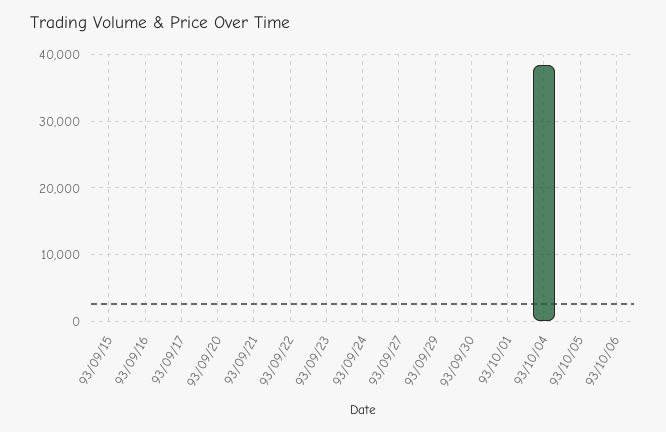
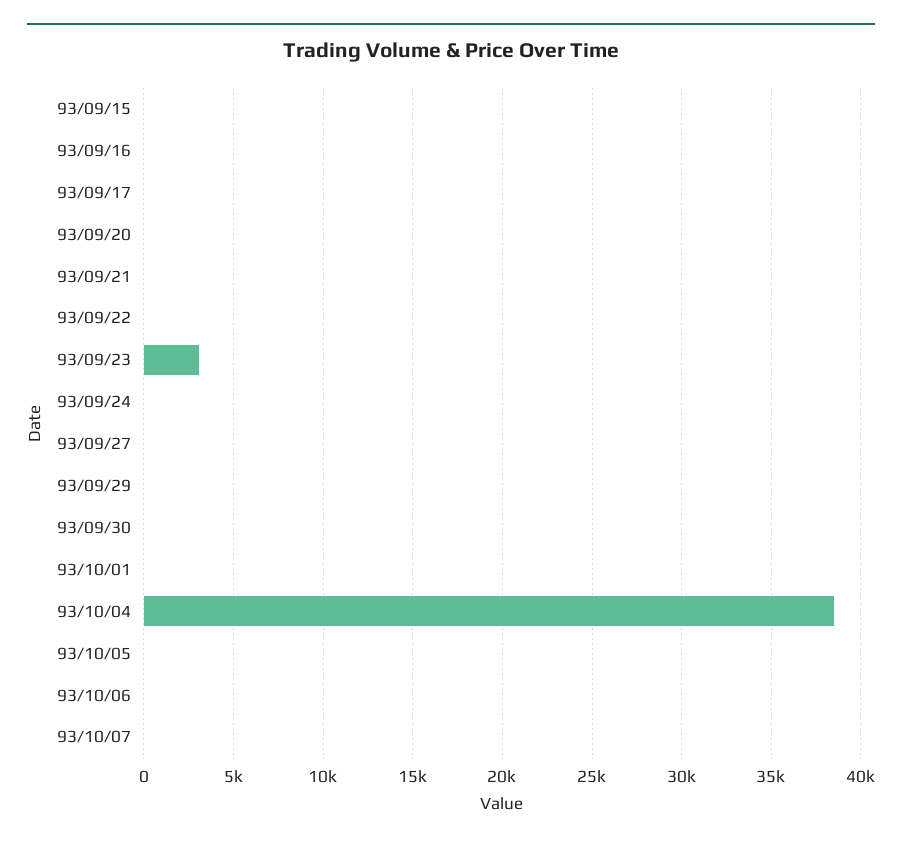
93/09/23: 0 -> 3000
93/10/07: none -> 0

